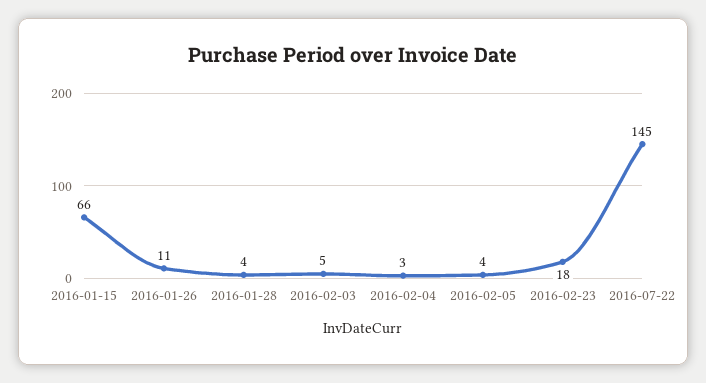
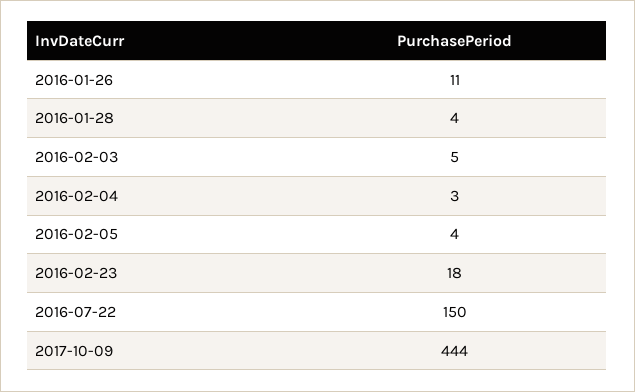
2016-01-15: 66 -> none
2016-07-22: 145 -> 150
2017-10-09: none -> 444

